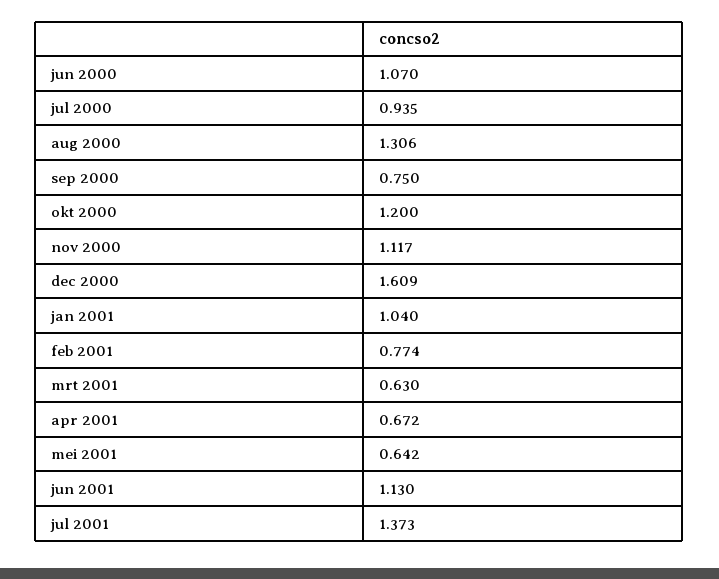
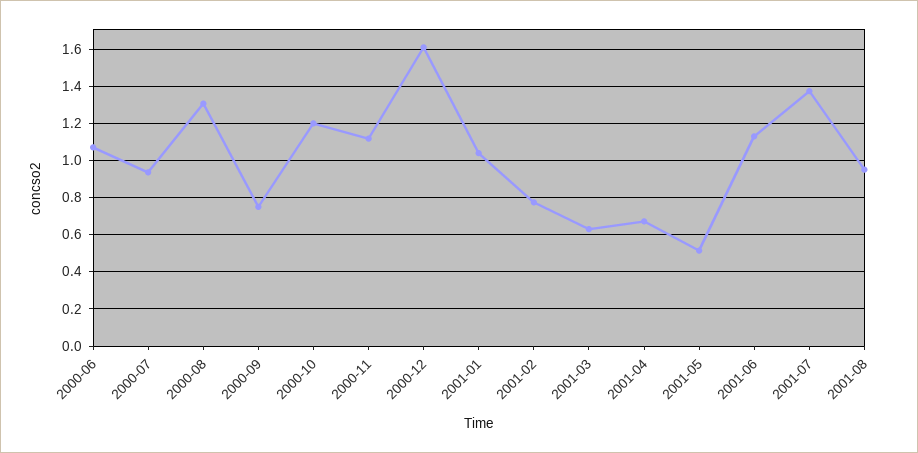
mei 2001: 0.642 -> 0.5
2001-08: none -> 0.95

